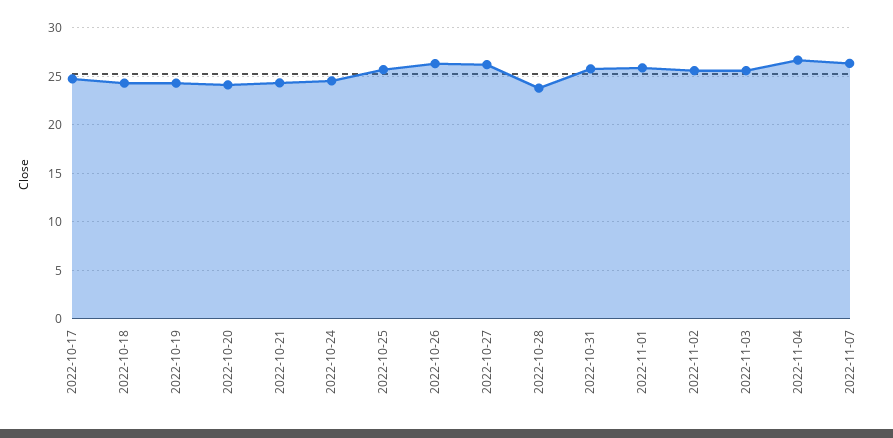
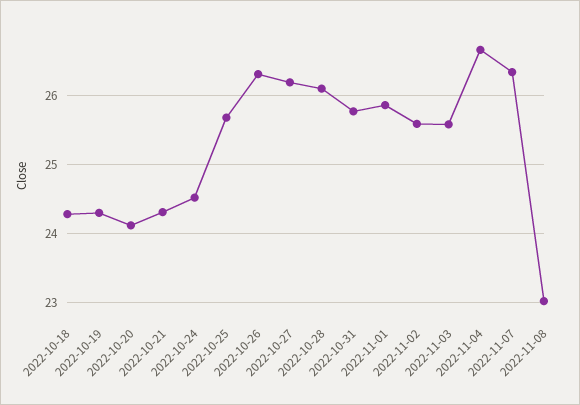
2022-10-17: 25 -> none
2022-10-28: 24 -> 26.1
2022-11-08: none -> 23

